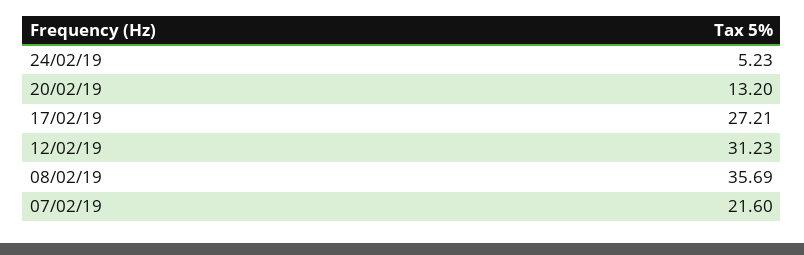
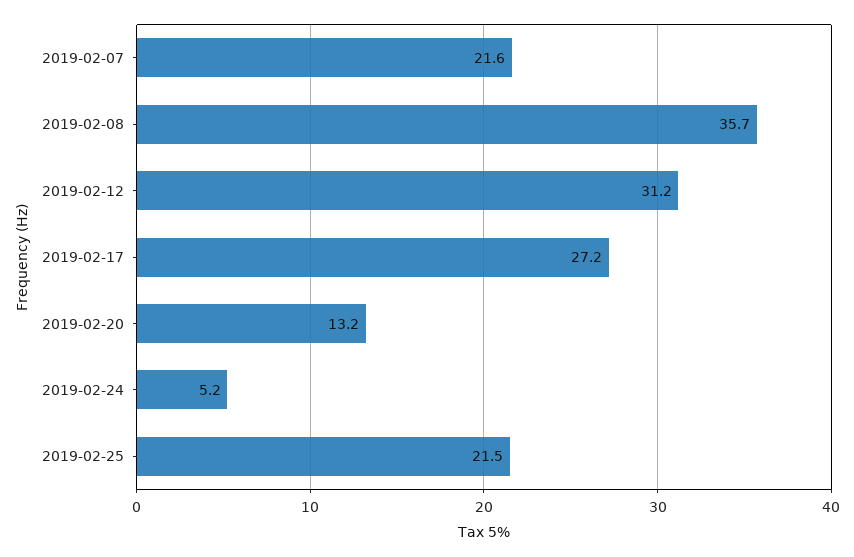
2019-02-25: none -> 21.5

